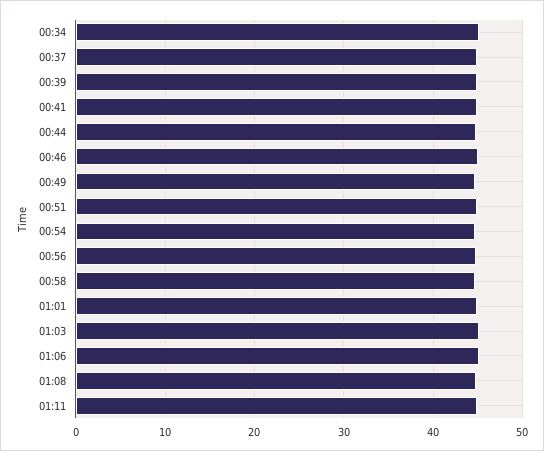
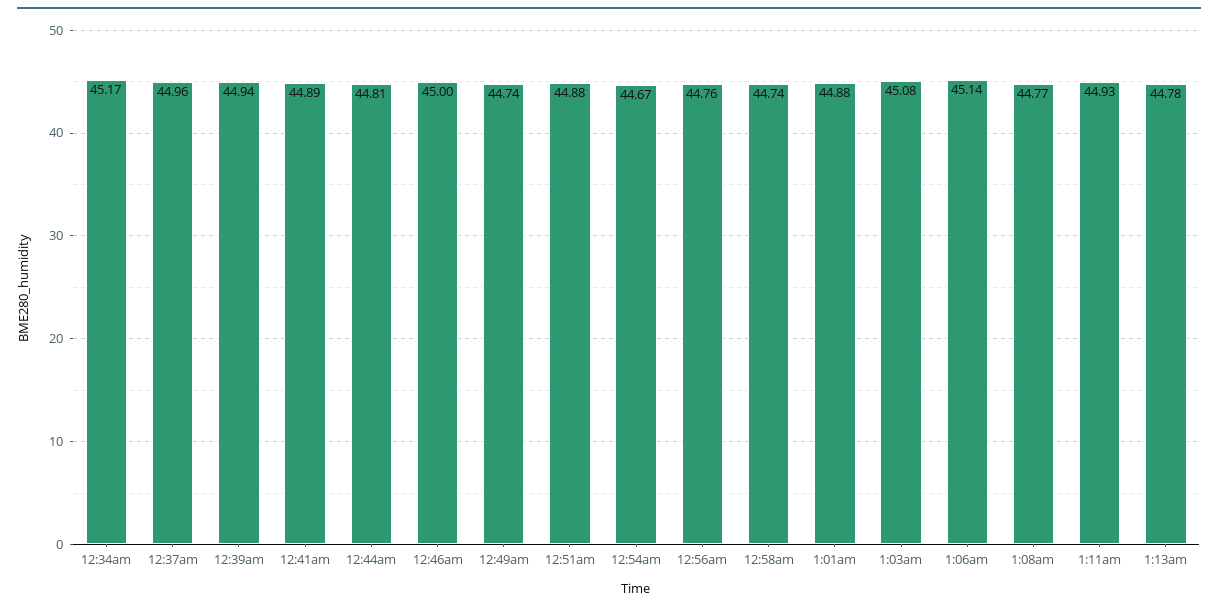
1:13am: none -> 44.78

